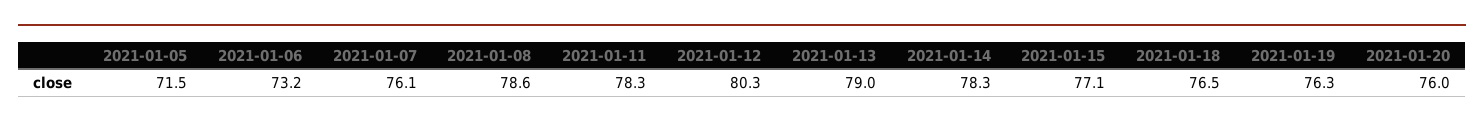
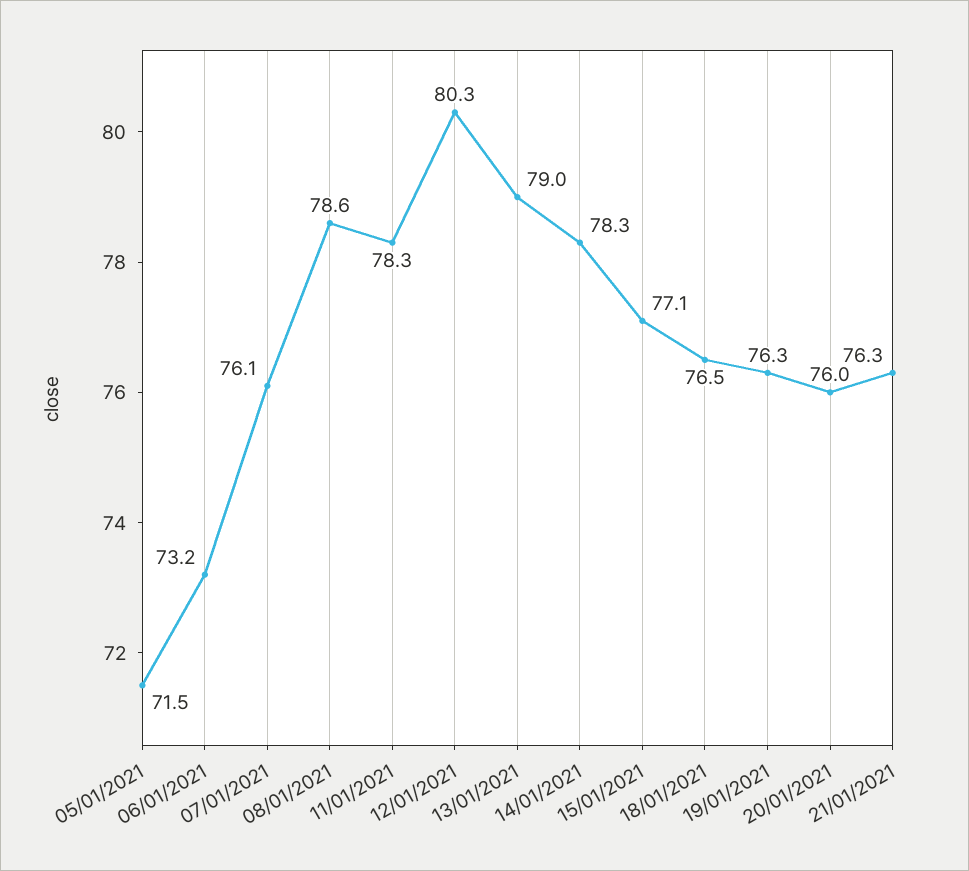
21/01/2021: none -> 76.3

